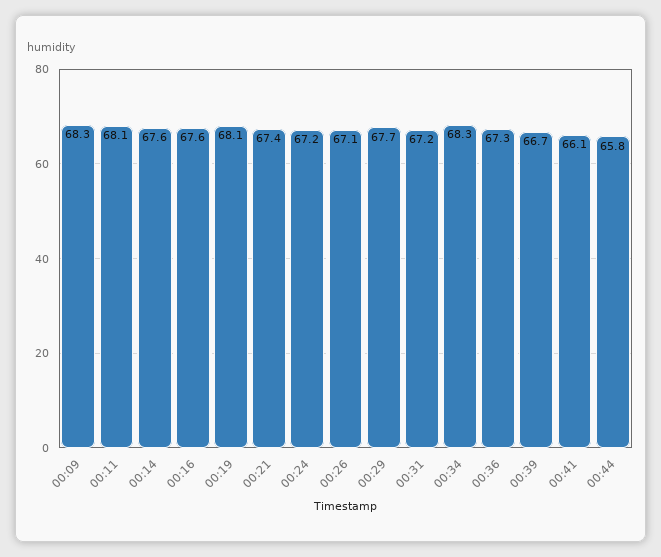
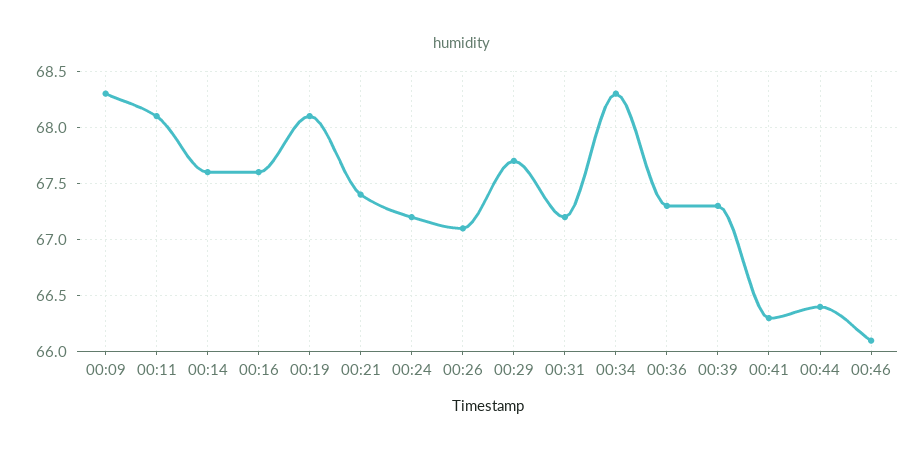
00:39: 66.7 -> 67.3
00:41: 66.1 -> 66.3
00:44: 65.8 -> 66.4
00:46: none -> 66.1

